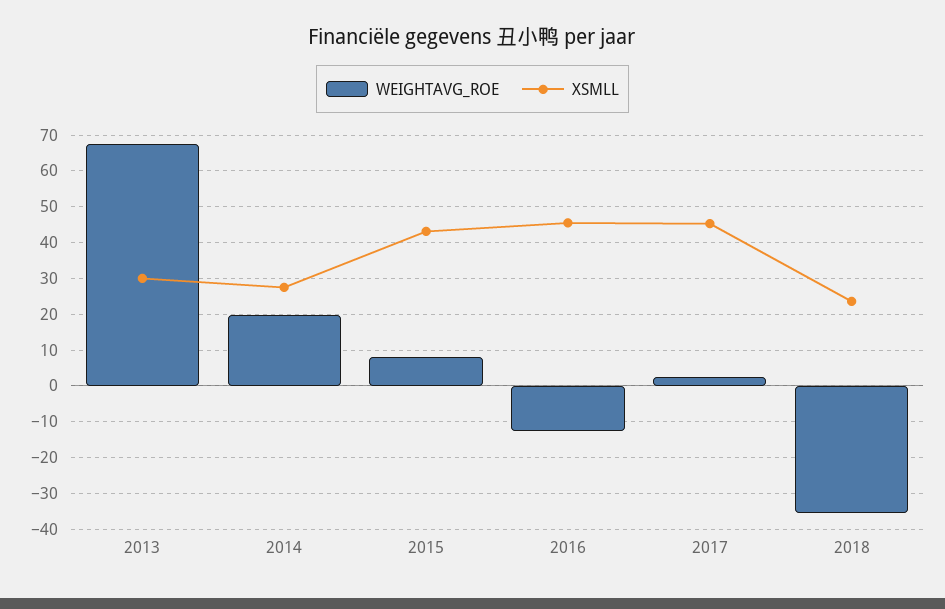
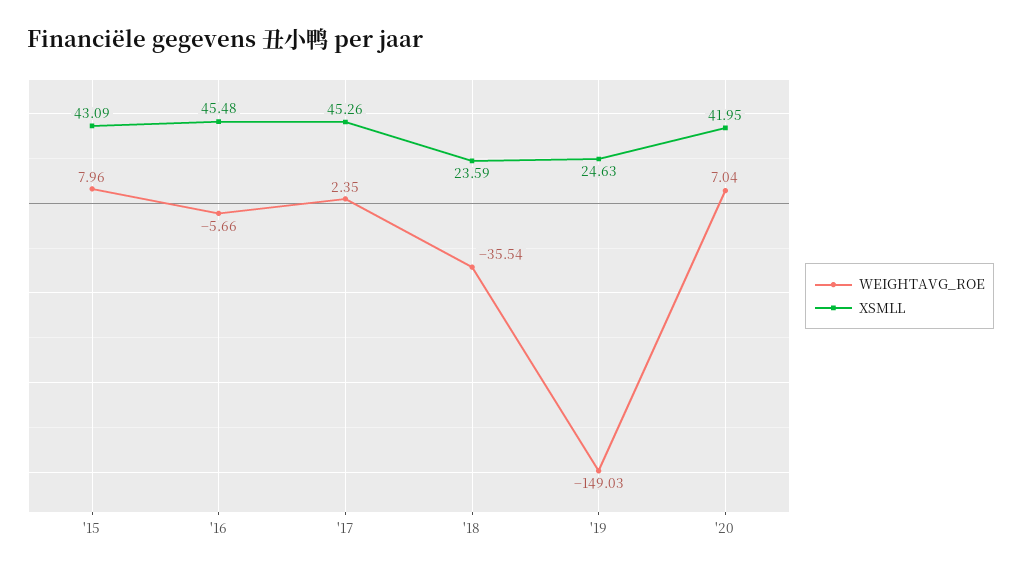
WEIGHTAVG_ROE, 2013: 68 -> none
XSMLL, 2013: 30 -> none
WEIGHTAVG_ROE, 2014: 20 -> none
XSMLL, 2014: 28 -> none
WEIGHTAVG_ROE, 2016: -12 -> -5.66
WEIGHTAVG_ROE, '19: none -> -149.03
XSMLL, '19: none -> 24.63
WEIGHTAVG_ROE, '20: none -> 7.04
XSMLL, '20: none -> 41.95

